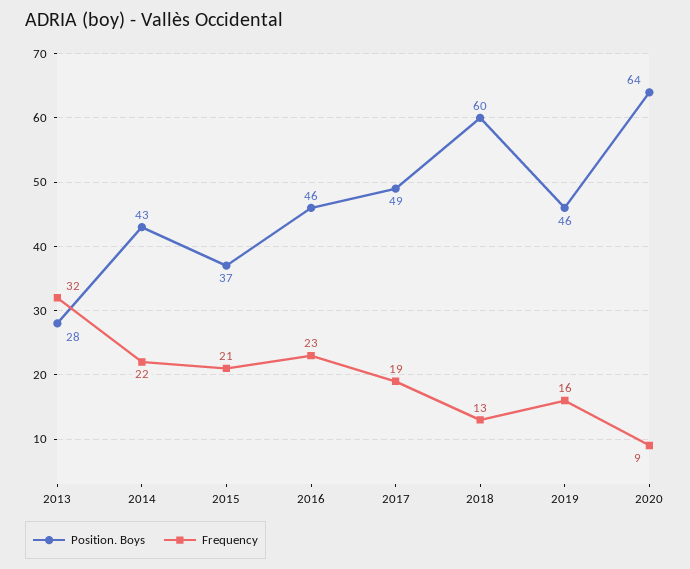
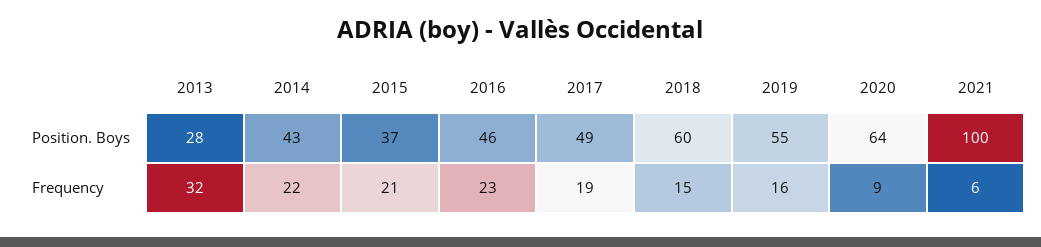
Frequency, 2018: 13 -> 15
Position. Boys, 2019: 46 -> 55
Position. Boys, 2021: none -> 100
Frequency, 2021: none -> 6

